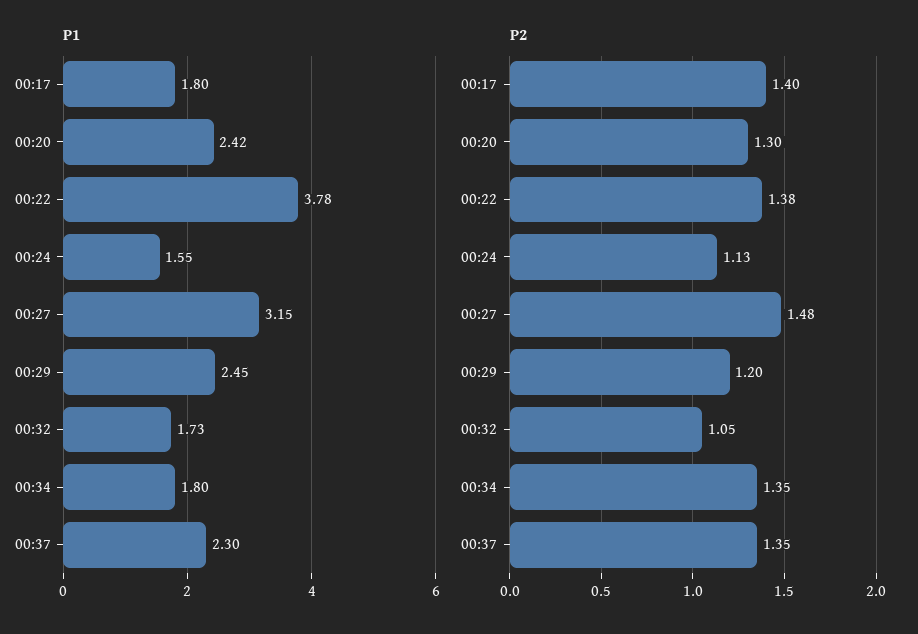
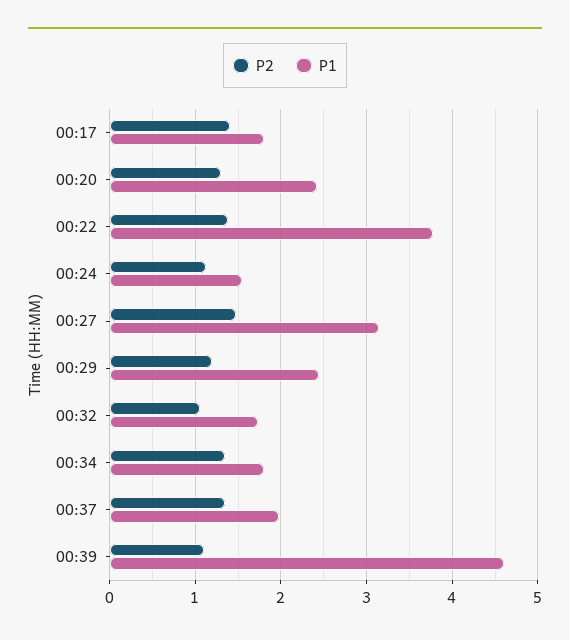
P1, 00:37: 2.3 -> 2
P2, 00:39: none -> 1.1
P1, 00:39: none -> 4.6

